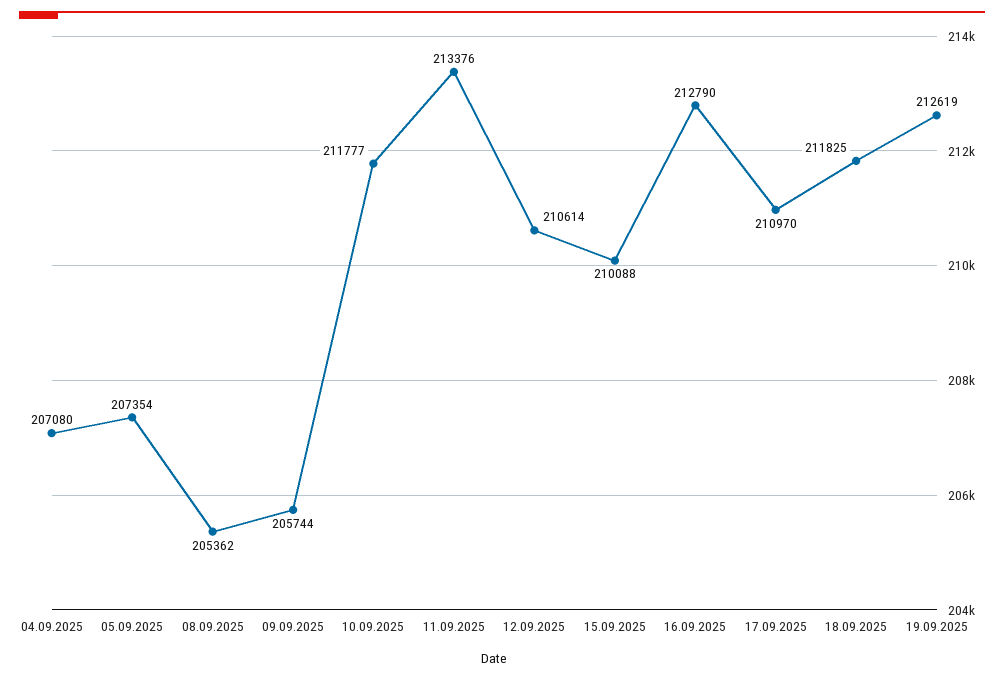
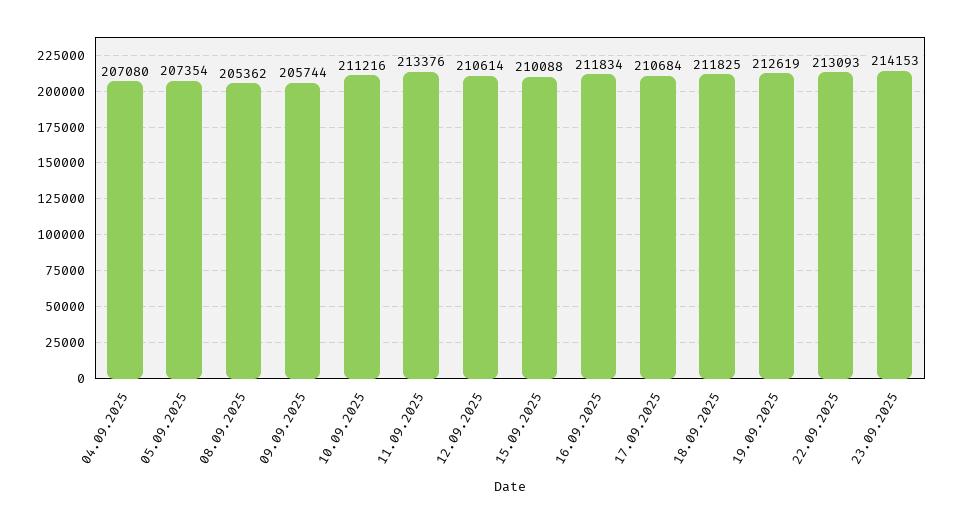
10.09.2025: 211777 -> 211216
16.09.2025: 212790 -> 211834
17.09.2025: 210970 -> 210684
22.09.2025: none -> 213093
23.09.2025: none -> 214153

